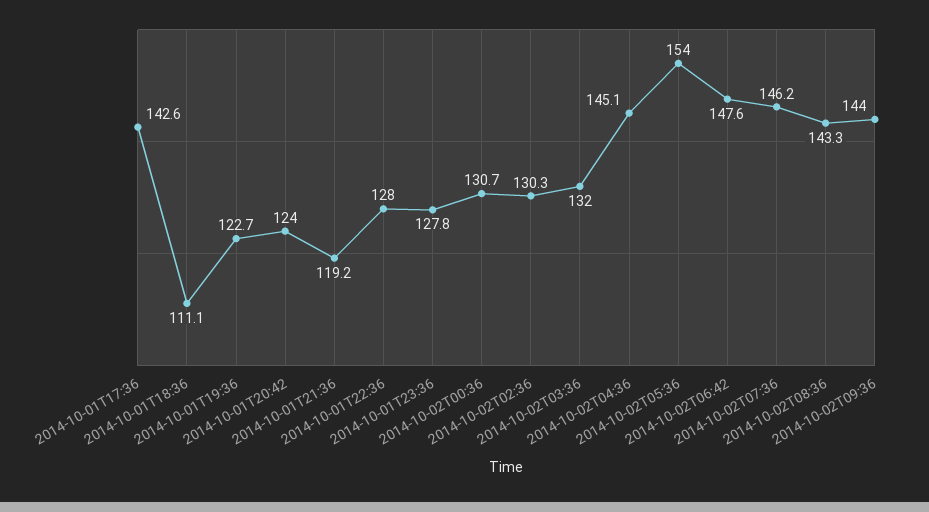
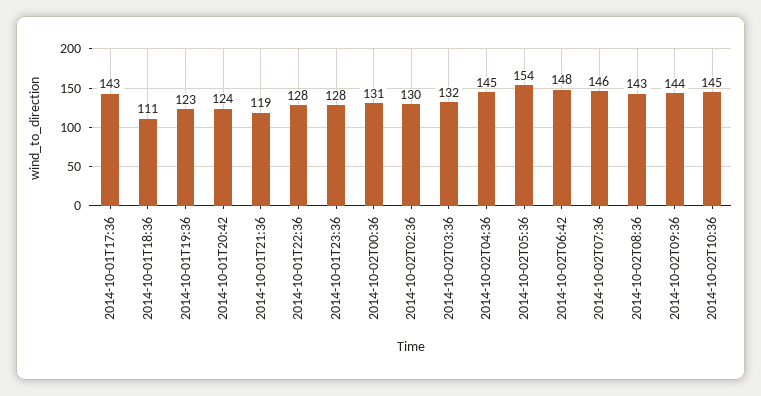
2014-10-02T10:36: none -> 145

